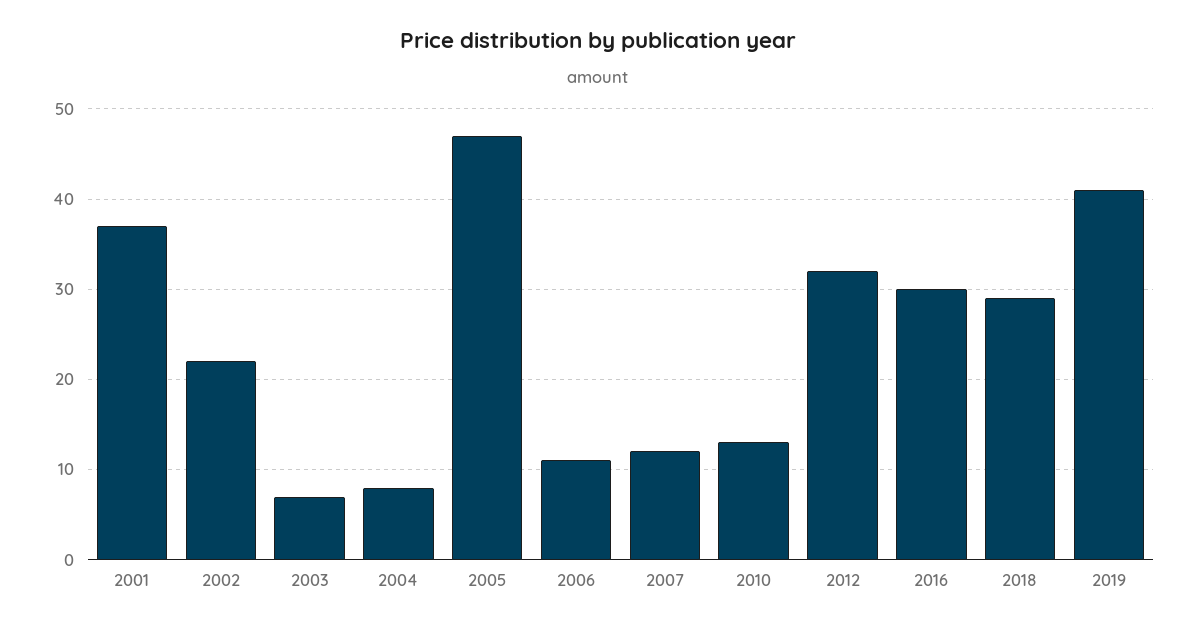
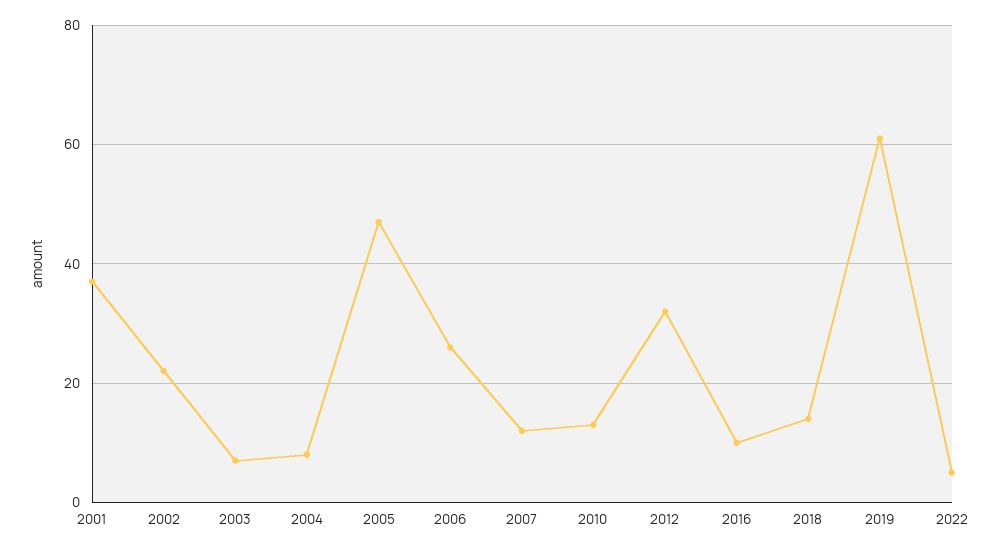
2006: 11 -> 25
2016: 30 -> 10
2018: 29 -> 15
2019: 41 -> 60
2022: none -> 5

